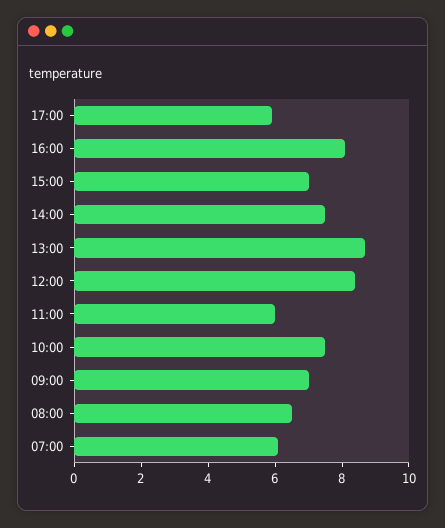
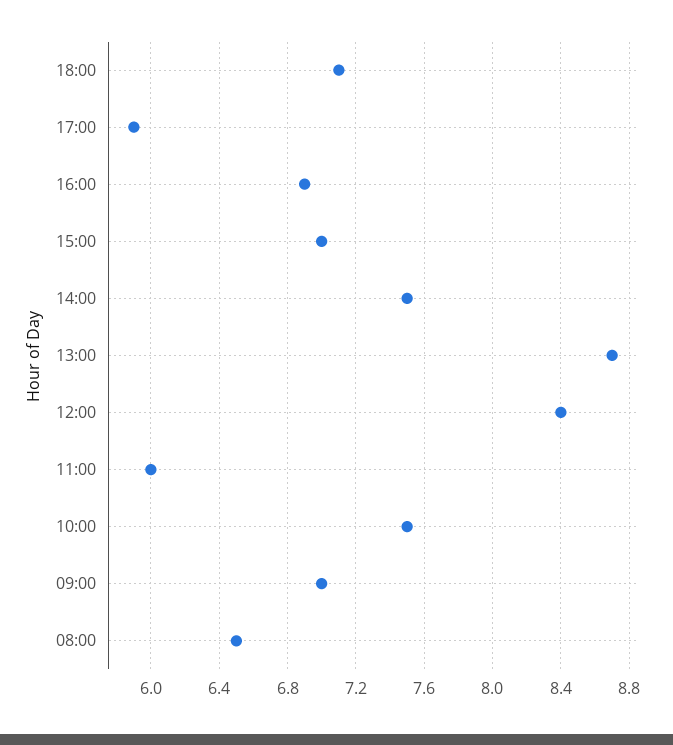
16:00: 8 -> 6.9
07:00: 6 -> none
18:00: none -> 7.1

